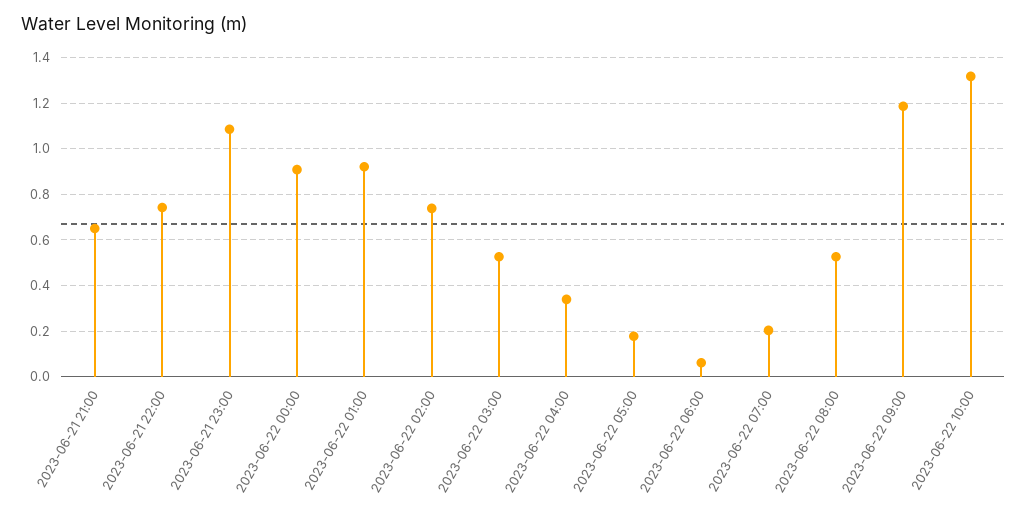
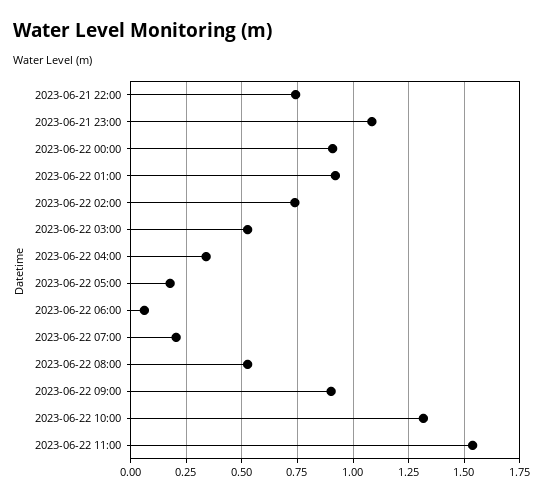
2023-06-21 21:00: 0.65 -> none
2023-06-22 09:00: 1.2 -> 0.9
2023-06-22 11:00: none -> 1.55

